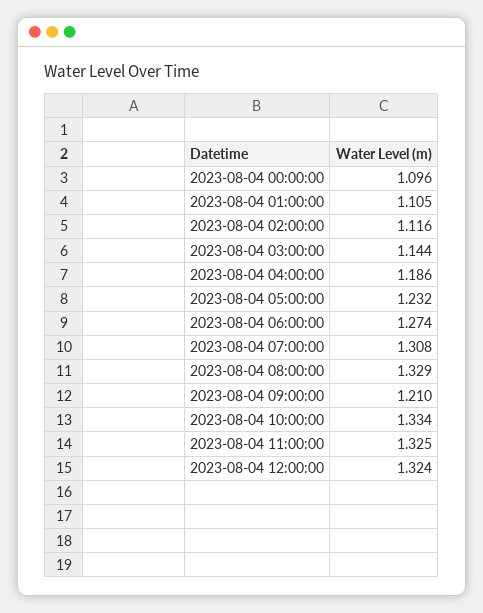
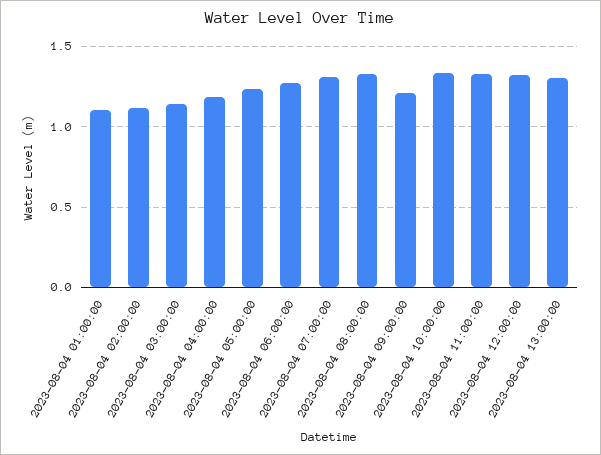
2023-08-04 00:00:00: 1.096 -> none
2023-08-04 13:00:00: none -> 1.3

